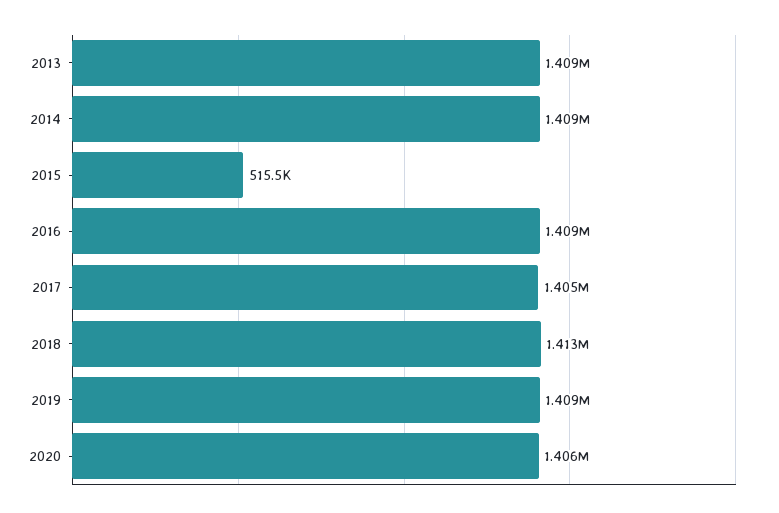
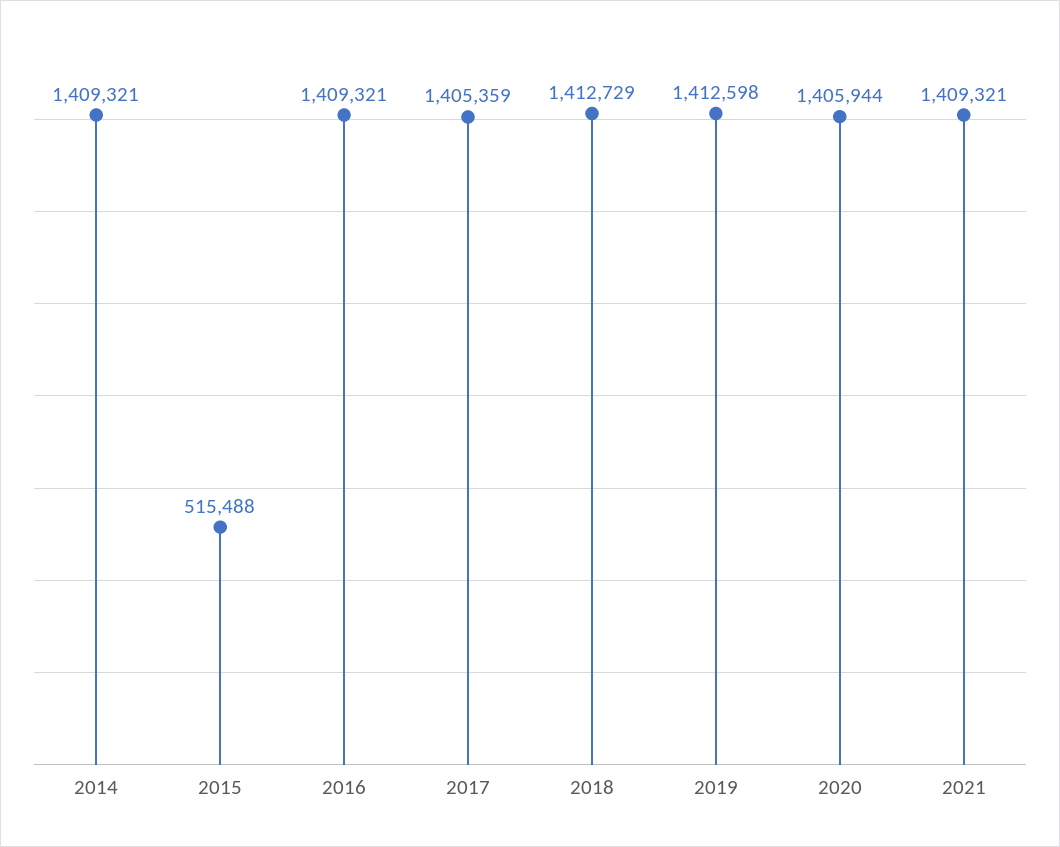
2013: 1409000 -> none
2019: 1409000 -> 1412598
2021: none -> 1409321

